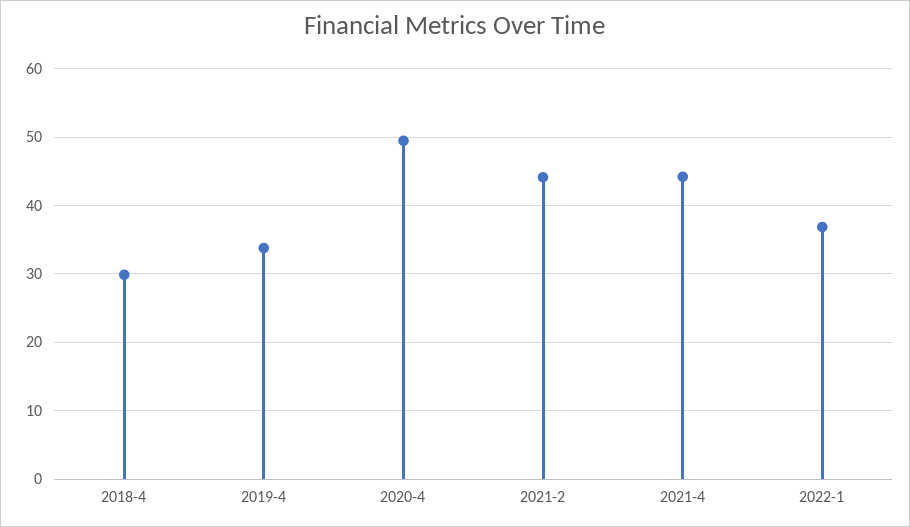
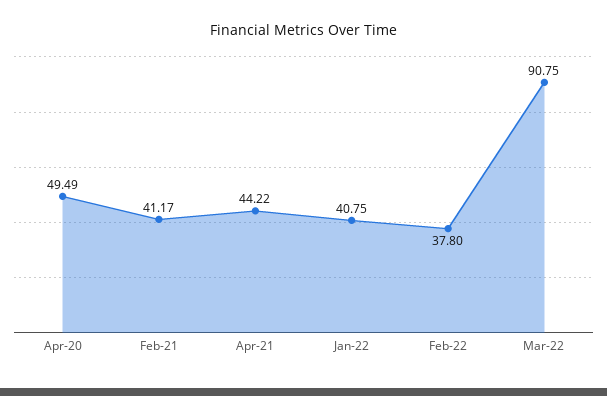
2018-4: 30 -> none
2019-4: 34 -> none
2021-2: 44 -> 41.17
2022-1: 37 -> 40.75
Feb-22: none -> 37.8
Mar-22: none -> 90.75

